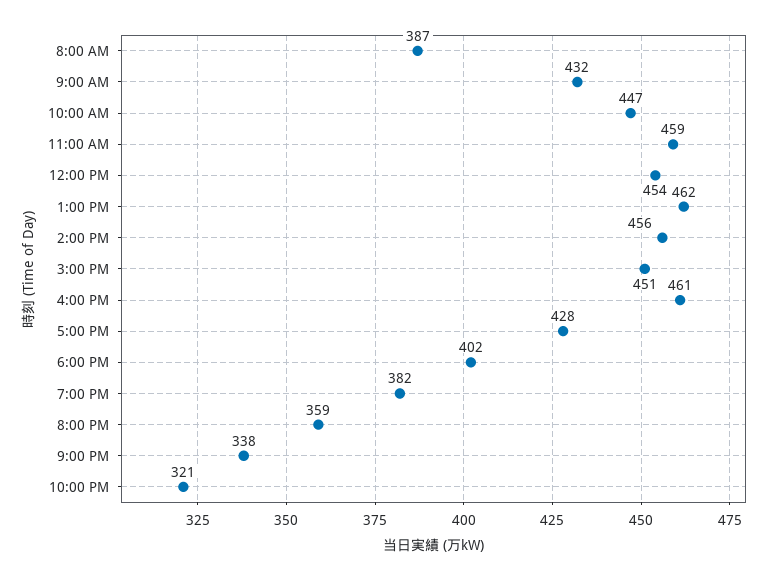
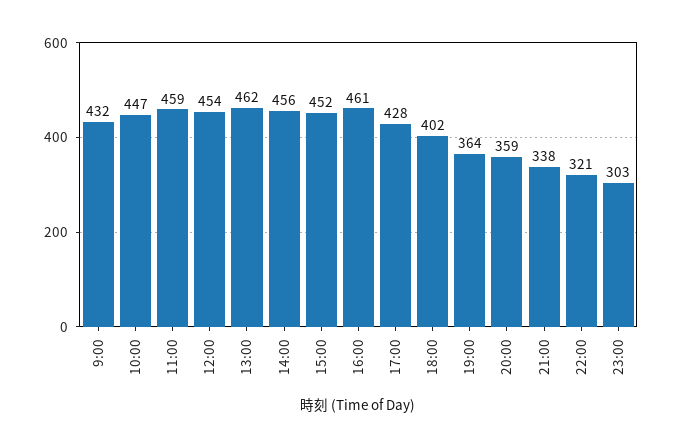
8:00 AM: 387 -> none
3:00 PM: 451 -> 452
7:00 PM: 382 -> 364
23:00: none -> 303

